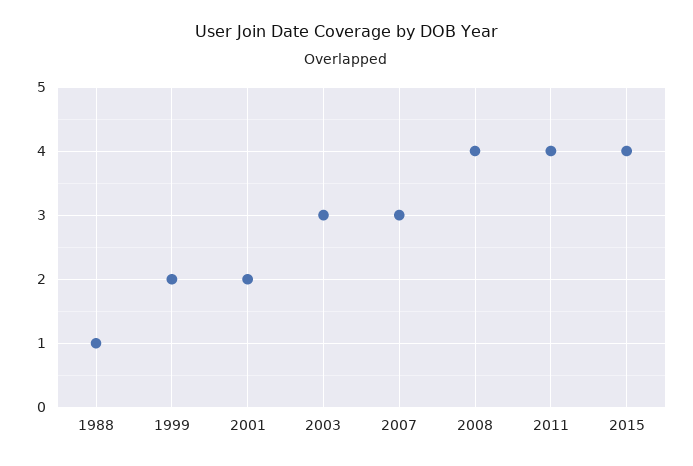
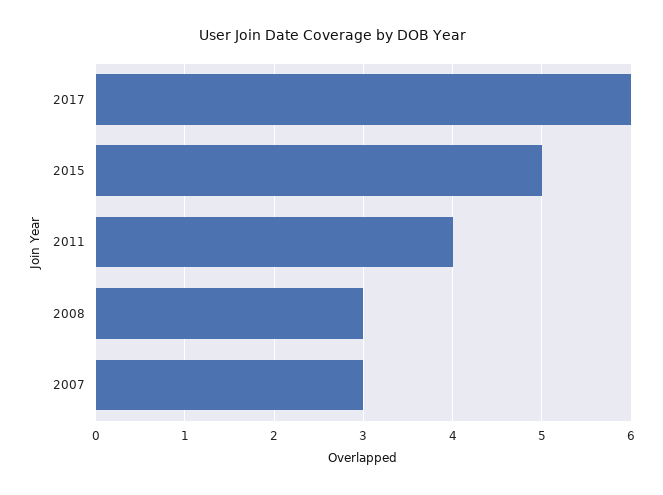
1988: 1 -> none
1999: 2 -> none
2001: 2 -> none
2003: 3 -> none
2008: 4 -> 3
2015: 4 -> 5
2017: none -> 6

